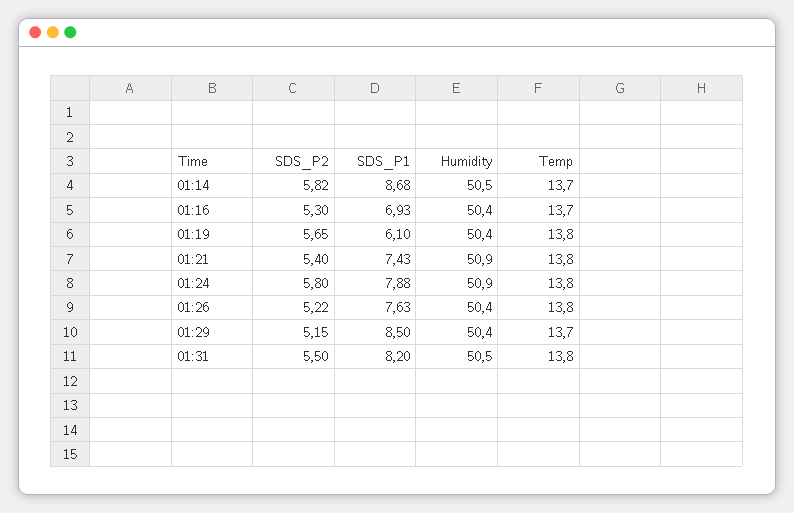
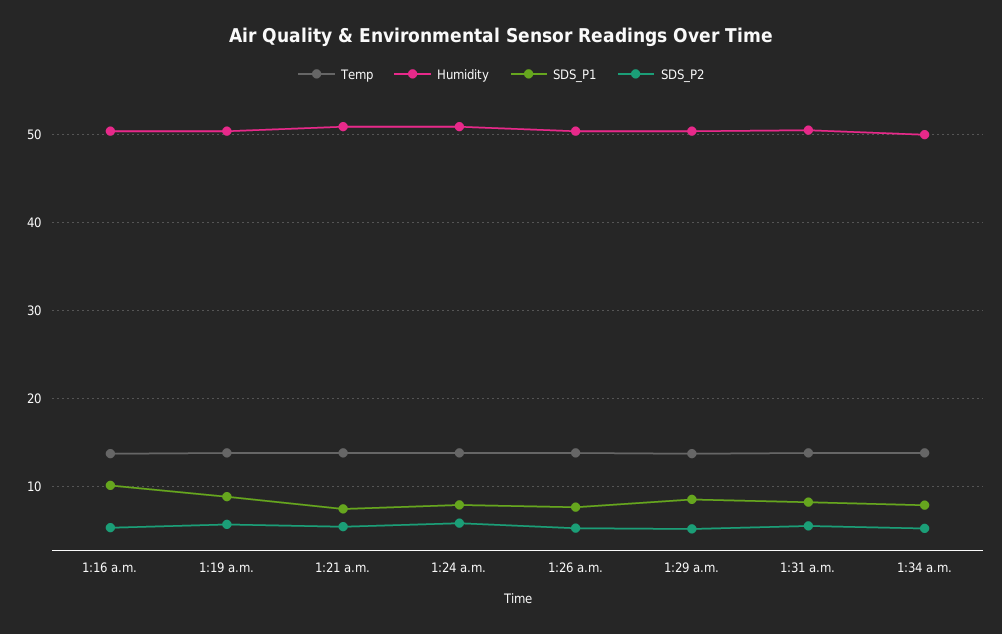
SDS_P2, 01:14: 5.82 -> none
SDS_P1, 01:14: 8.68 -> none
Humidity, 01:14: 50.5 -> none
Temp, 01:14: 13.7 -> none
SDS_P1, 01:16: 6.93 -> 10
SDS_P1, 01:19: 6.1 -> 9
Temp, 1:34 a.m.: none -> 14
Humidity, 1:34 a.m.: none -> 50
SDS_P1, 1:34 a.m.: none -> 8
SDS_P2, 1:34 a.m.: none -> 5

